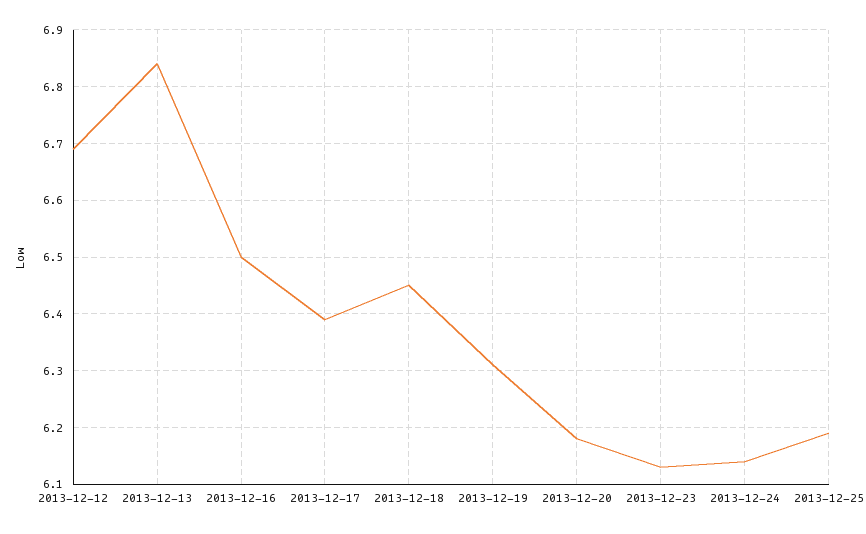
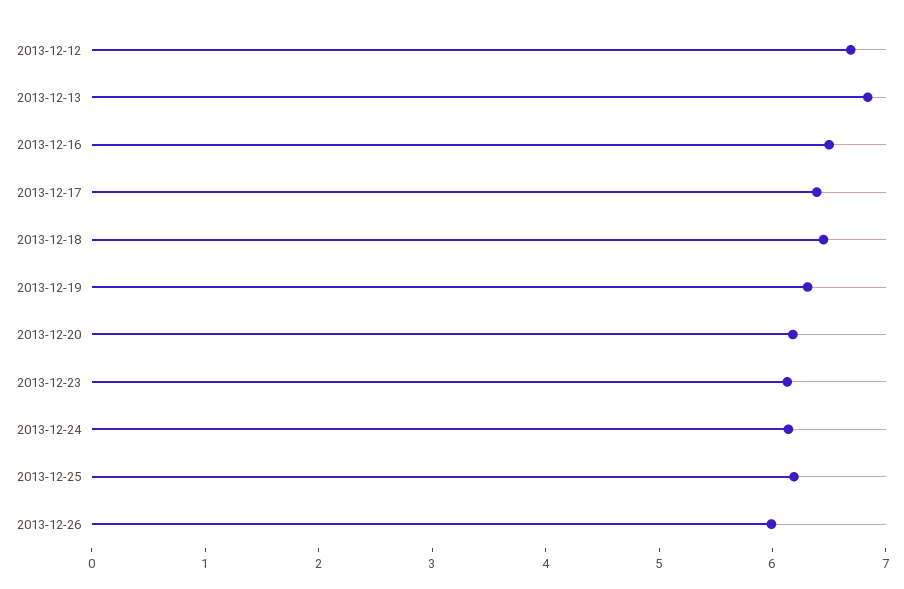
2013-12-26: none -> 6

